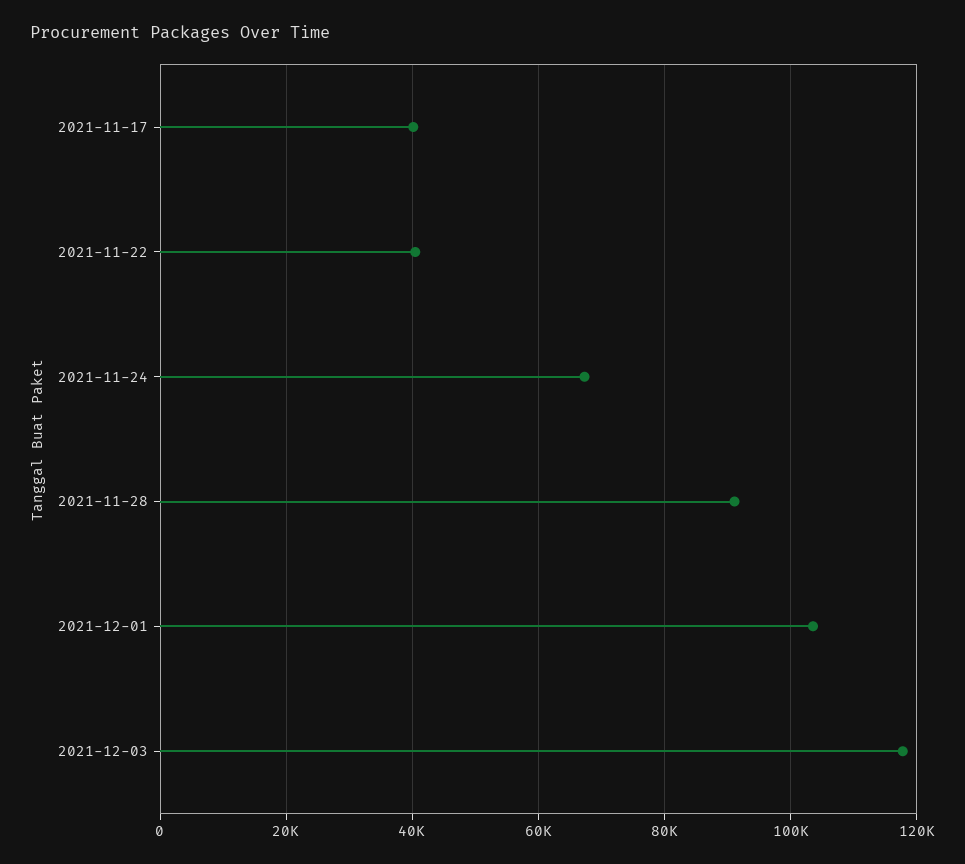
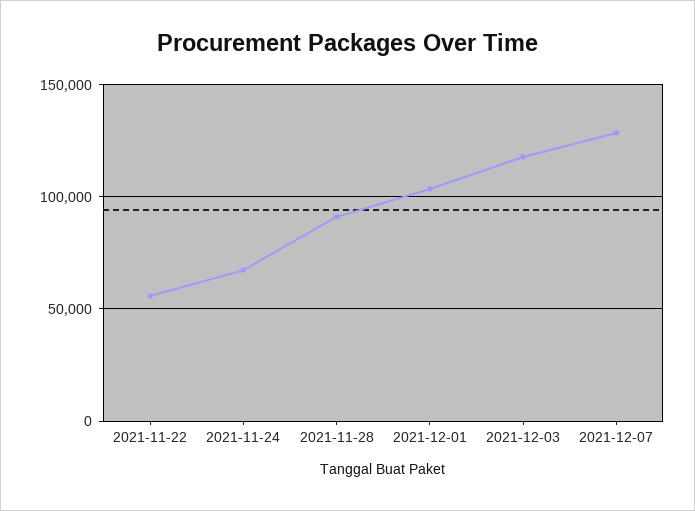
2021-11-17: 40000 -> none
2021-11-22: 40000 -> 55000
2021-12-07: none -> 130000

